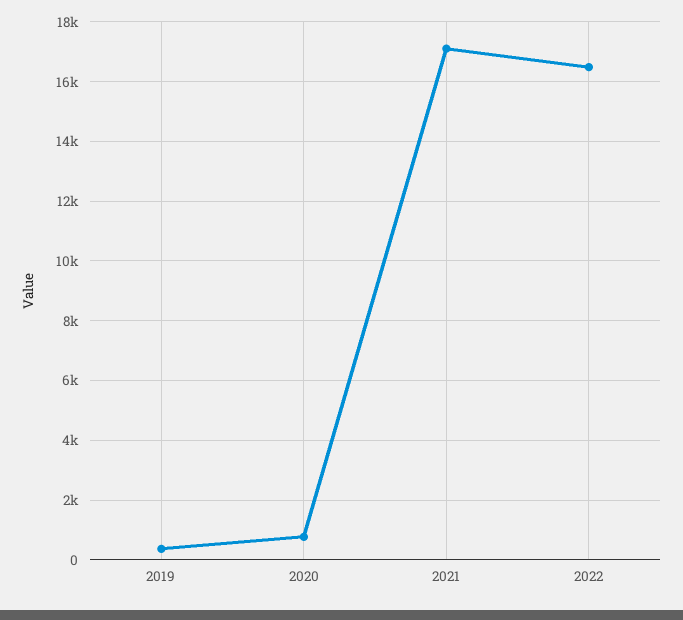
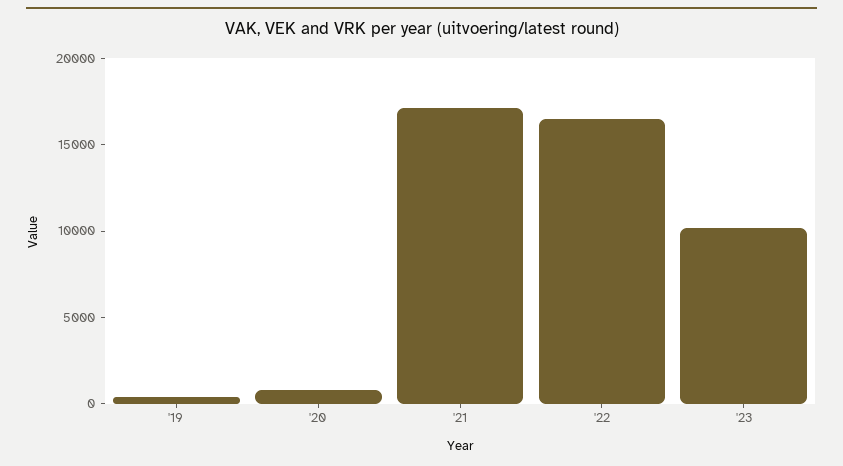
'23: none -> 10000

